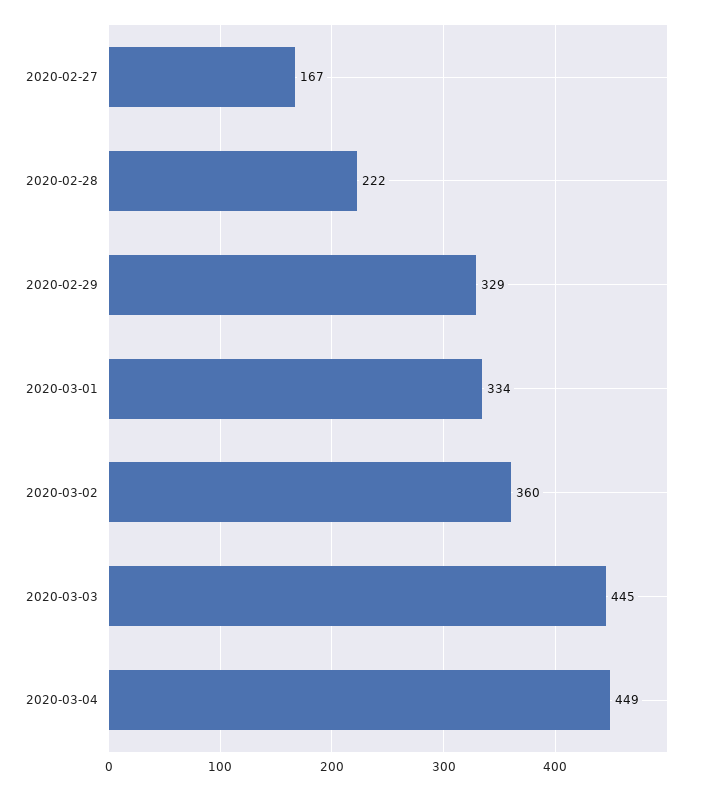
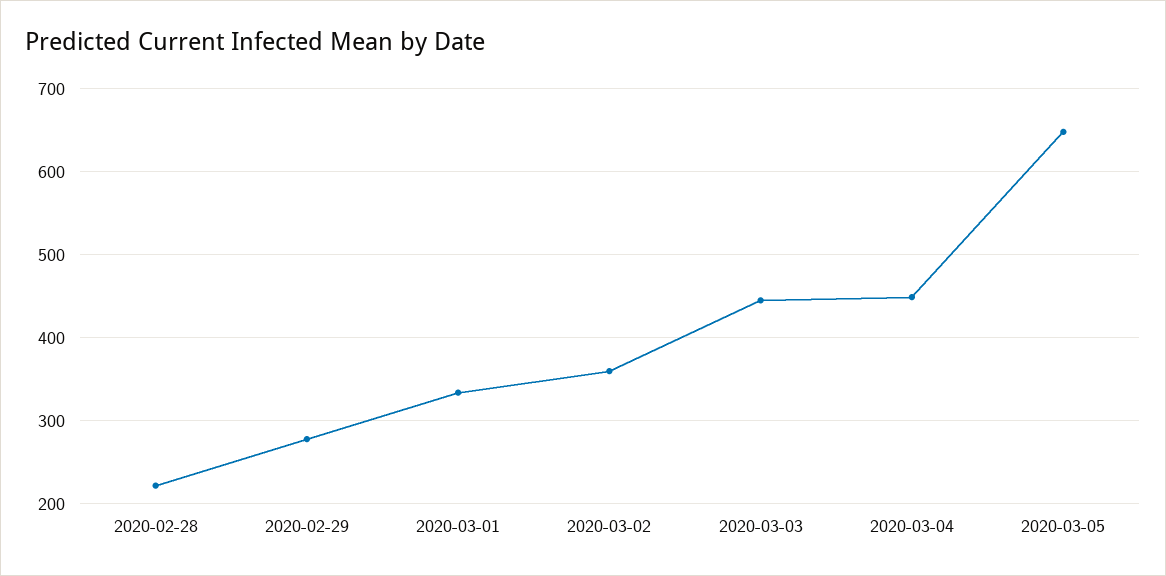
2020-02-27: 167 -> none
2020-02-29: 329 -> 280
2020-03-05: none -> 650

